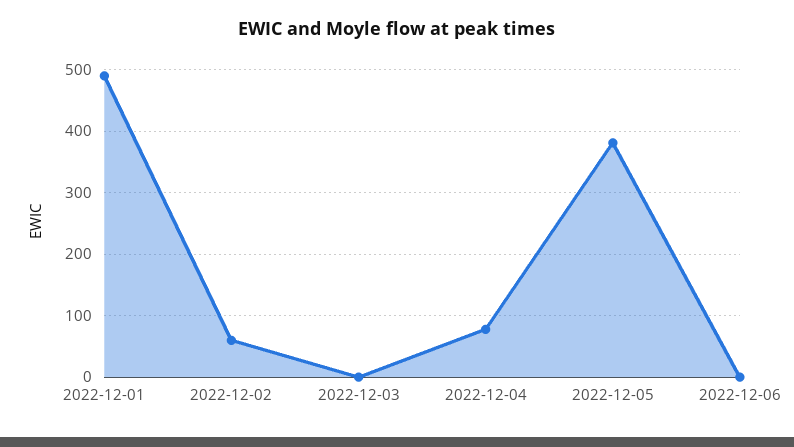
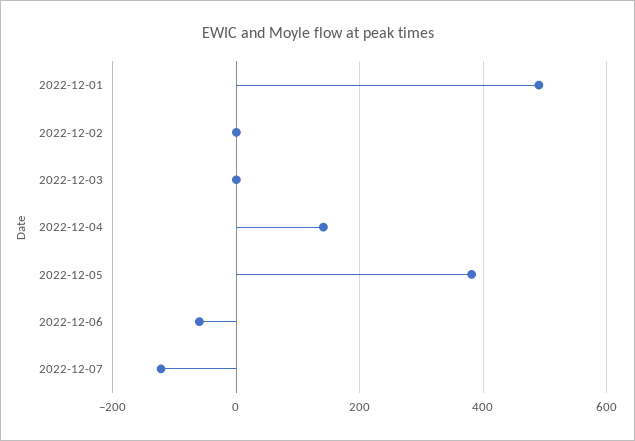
2022-12-02: 60 -> 0
2022-12-04: 80 -> 140
2022-12-06: 0 -> -60
2022-12-07: none -> -120

